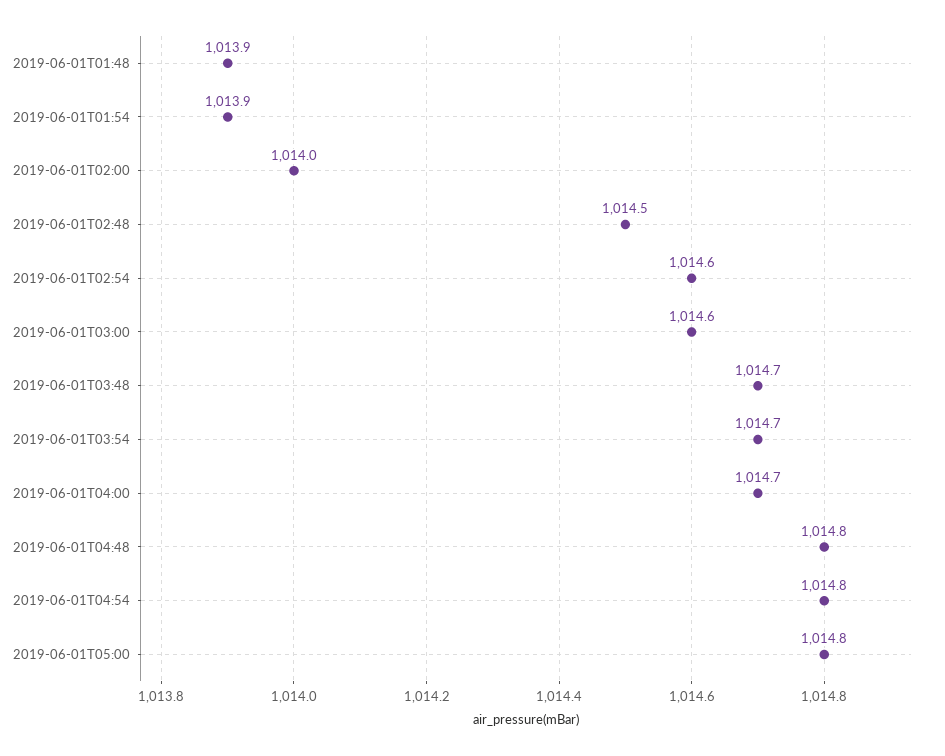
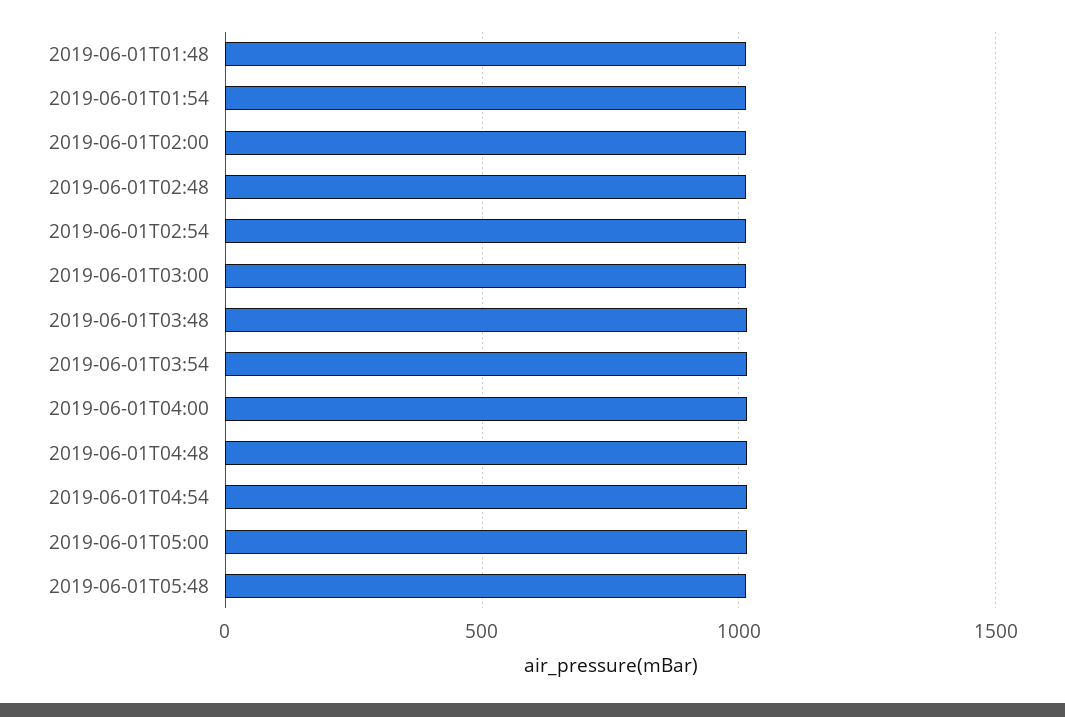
2019-06-01T05:48: none -> 1000

